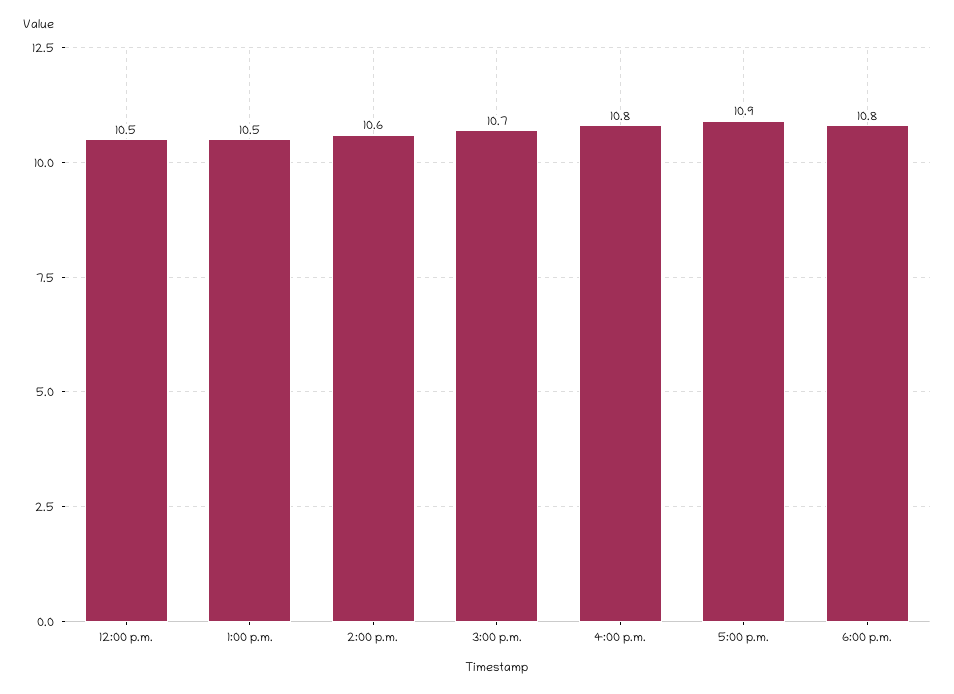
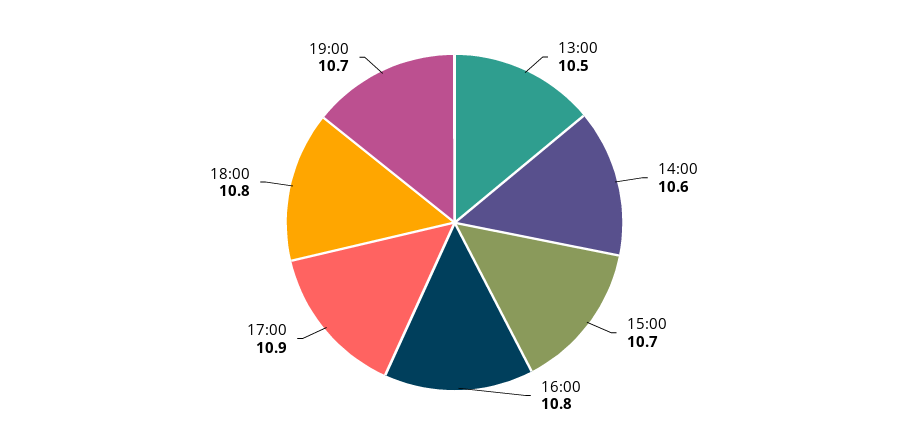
12:00 p.m.: 10.5 -> none
19:00: none -> 10.7

